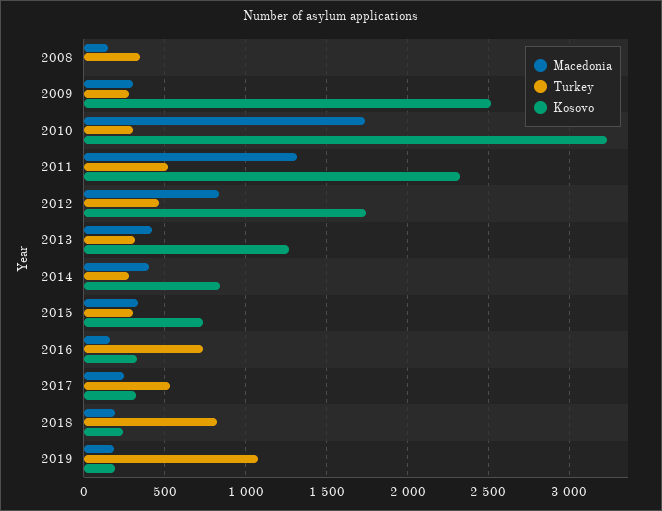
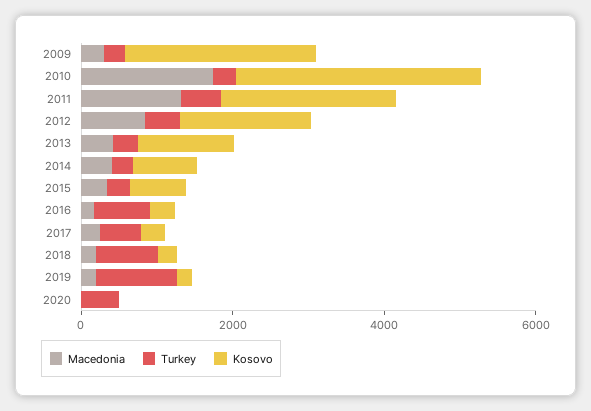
Macedonia, 2008: 150 -> none
Turkey, 2008: 350 -> none
Kosovo, 2008: 0 -> none
Macedonia, 2020: none -> 0
Turkey, 2020: none -> 500
Kosovo, 2020: none -> 0

